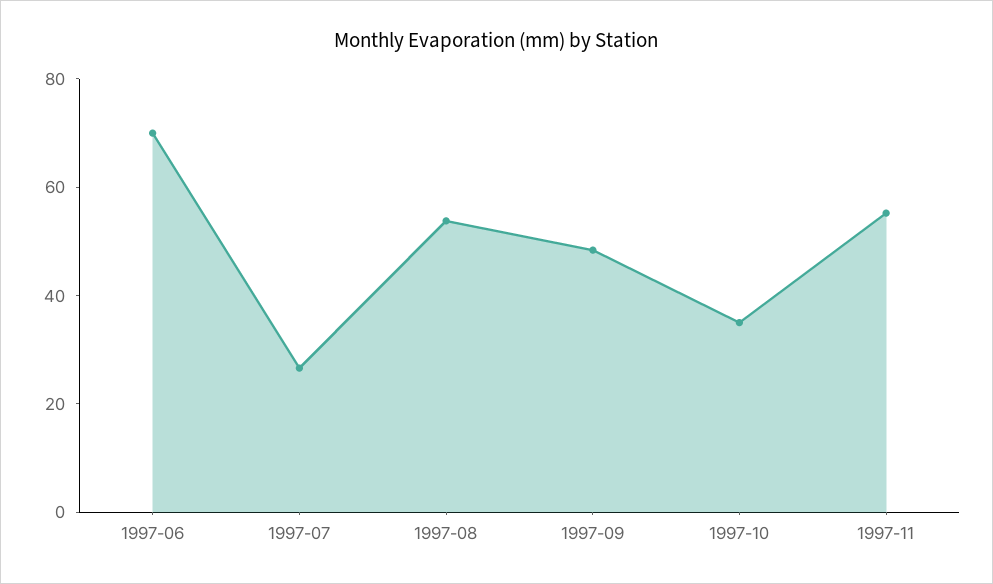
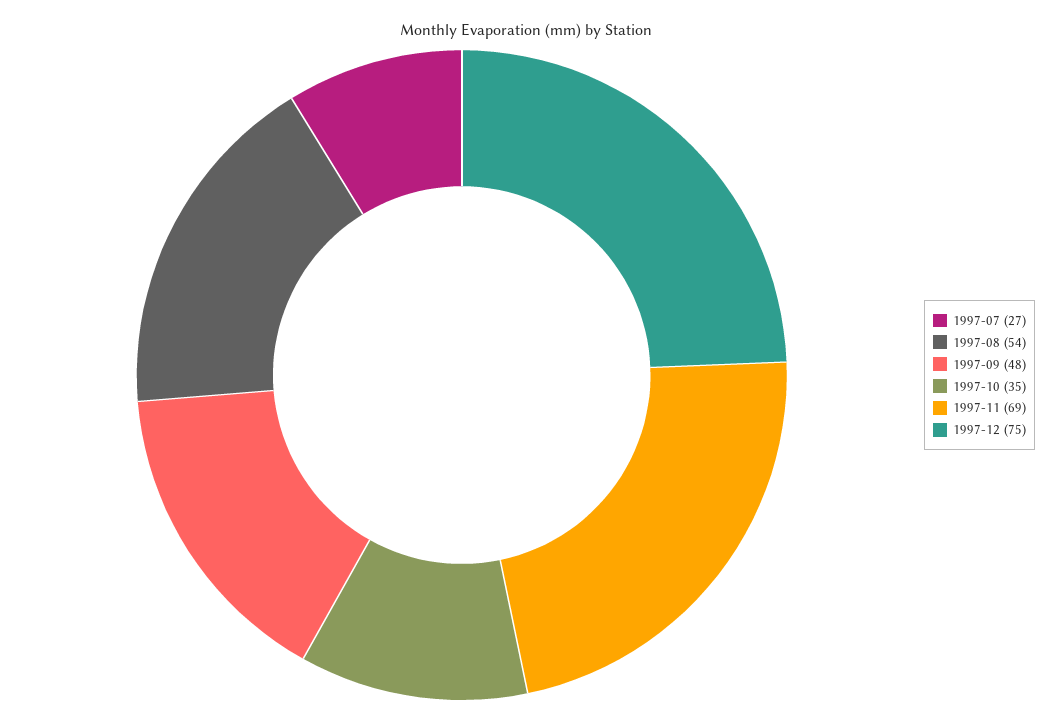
1997-06: 70 -> none
1997-11: 55 -> 69
1997-12: none -> 75

